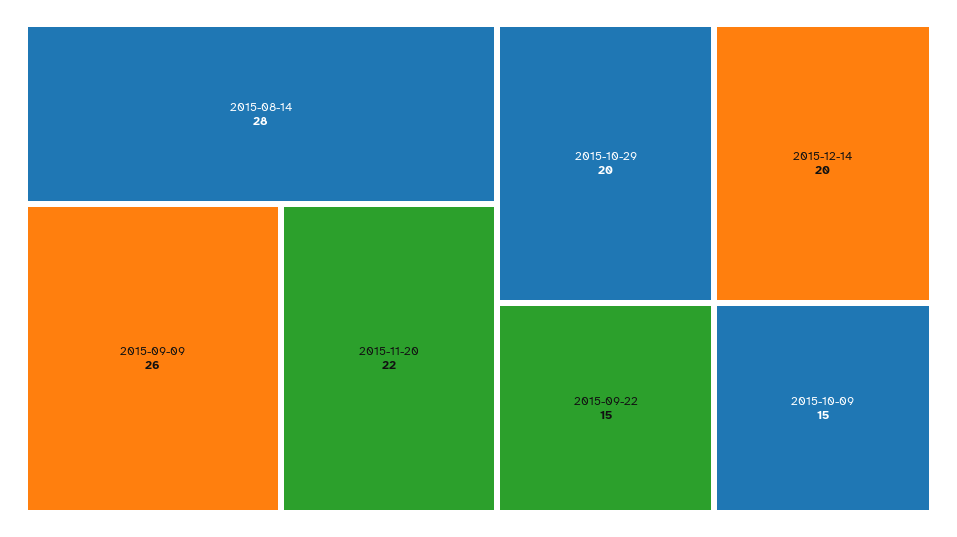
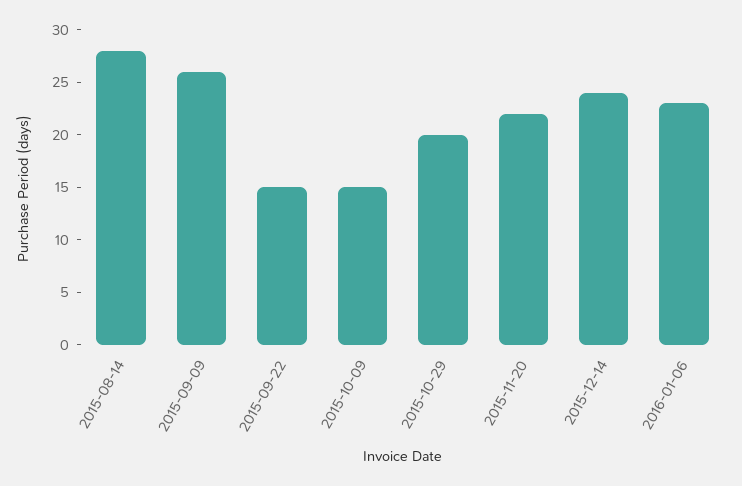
2015-12-14: 20 -> 24
2016-01-06: none -> 23

